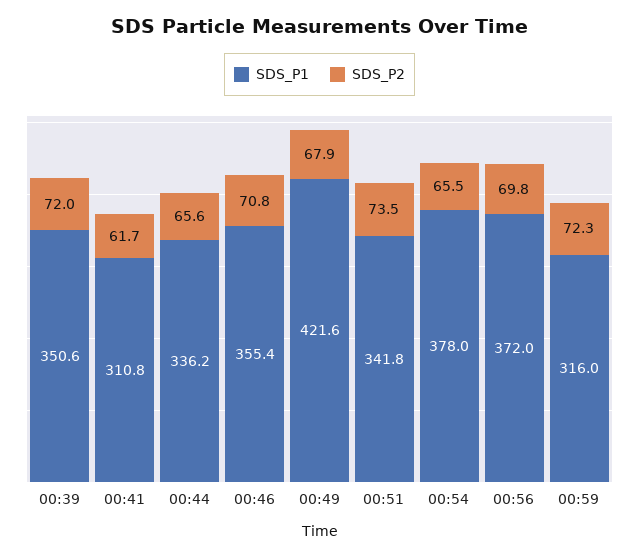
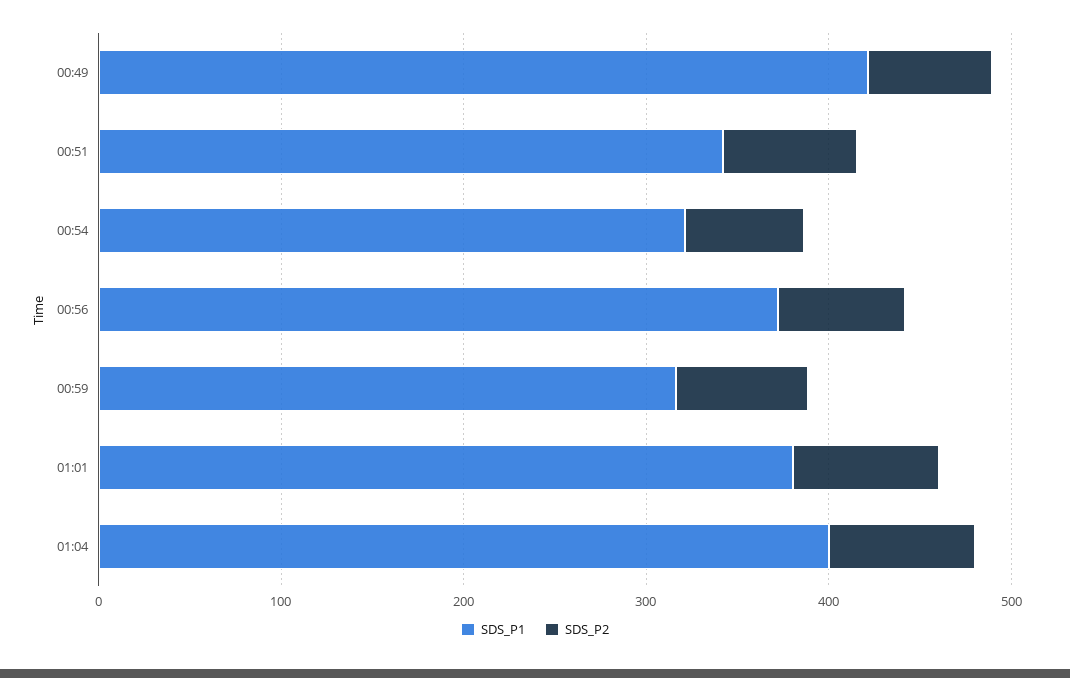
SDS_P1, 00:39: 350.6 -> none
SDS_P2, 00:39: 72 -> none
SDS_P1, 00:41: 310.8 -> none
SDS_P2, 00:41: 61.7 -> none
SDS_P1, 00:44: 336.2 -> none
SDS_P2, 00:44: 65.6 -> none
SDS_P1, 00:46: 355.4 -> none
SDS_P2, 00:46: 70.8 -> none
SDS_P1, 00:54: 378 -> 320
SDS_P1, 01:01: none -> 380
SDS_P2, 01:01: none -> 80
SDS_P1, 01:04: none -> 400
SDS_P2, 01:04: none -> 80

